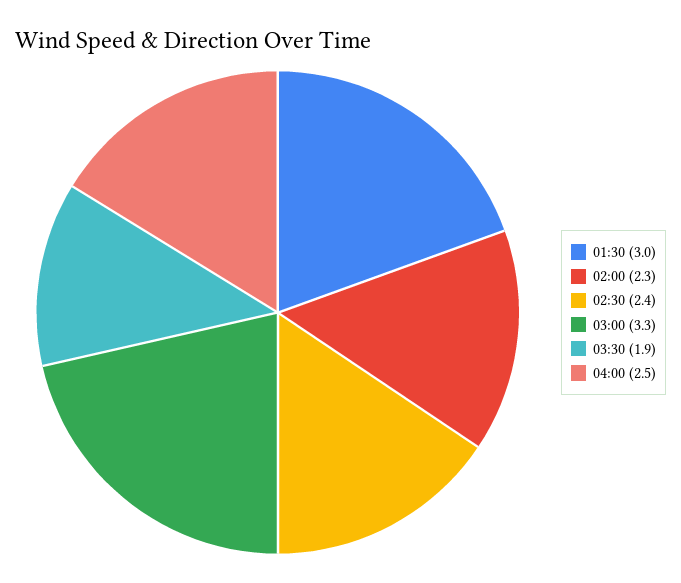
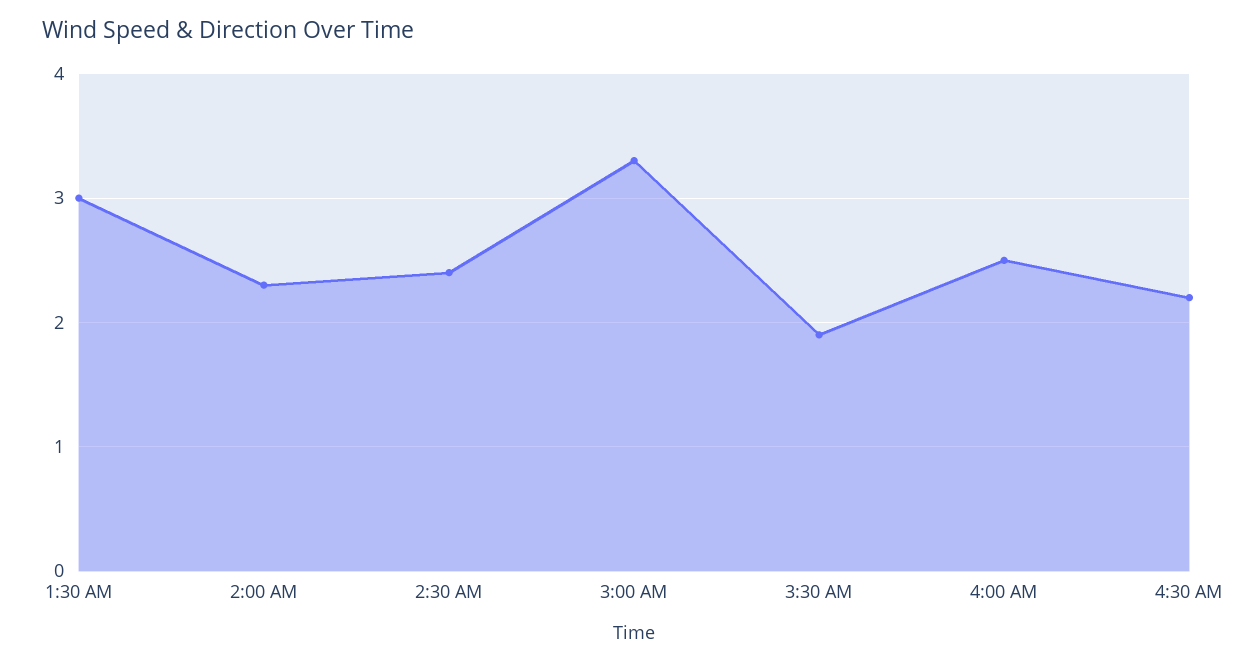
4:30 AM: none -> 2.2

